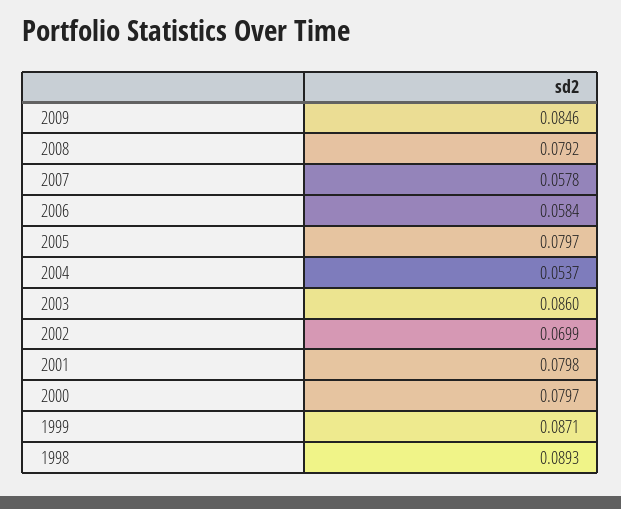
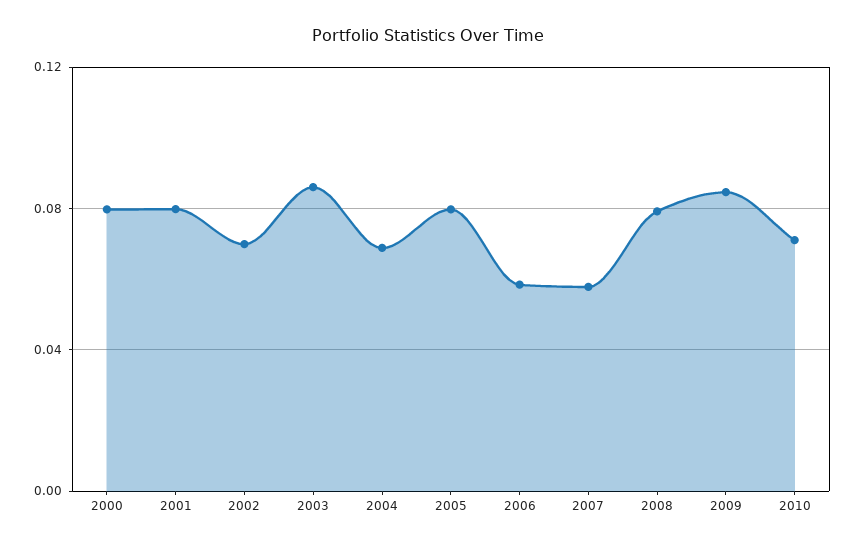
2004: 0.0537 -> 0.07
1999: 0.0871 -> none
1998: 0.0893 -> none
2010: none -> 0.07

